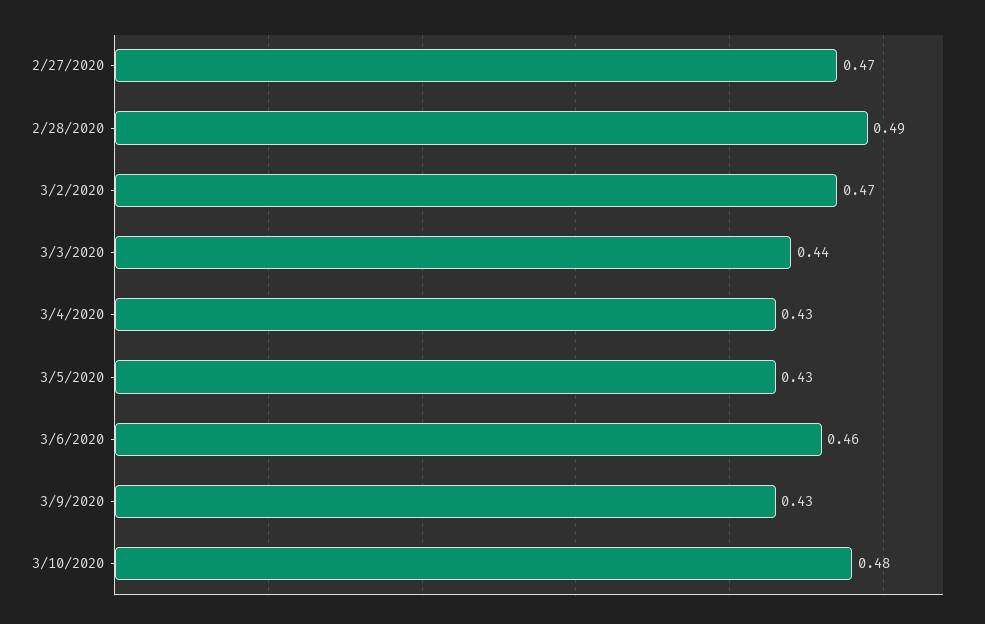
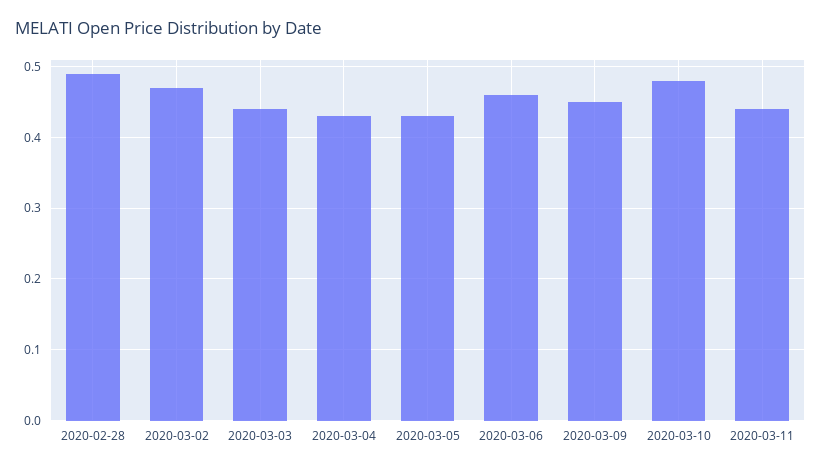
2/27/2020: 0.47 -> none
3/9/2020: 0.43 -> 0.45
2020-03-11: none -> 0.44

